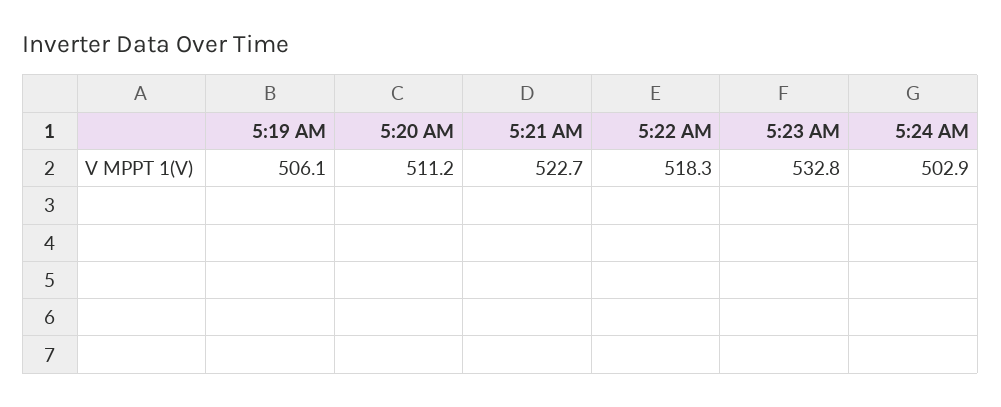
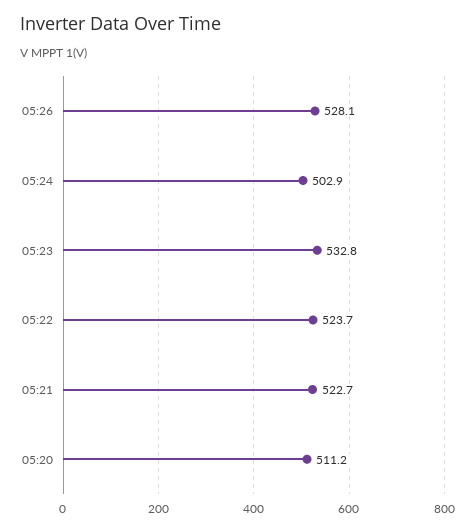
5:19 AM: 506.1 -> none
5:22 AM: 518.3 -> 523.7
05:26: none -> 528.1

